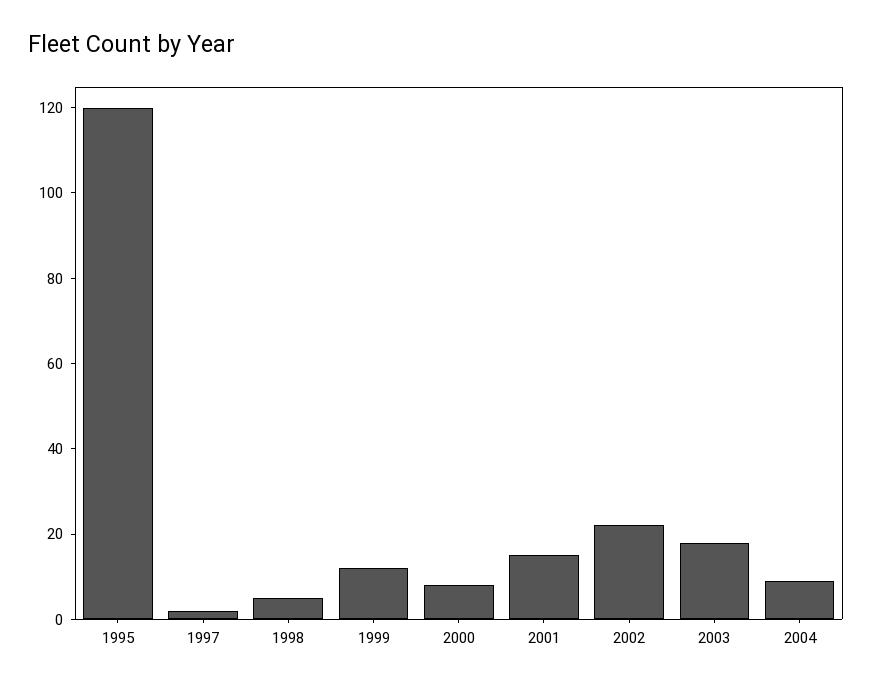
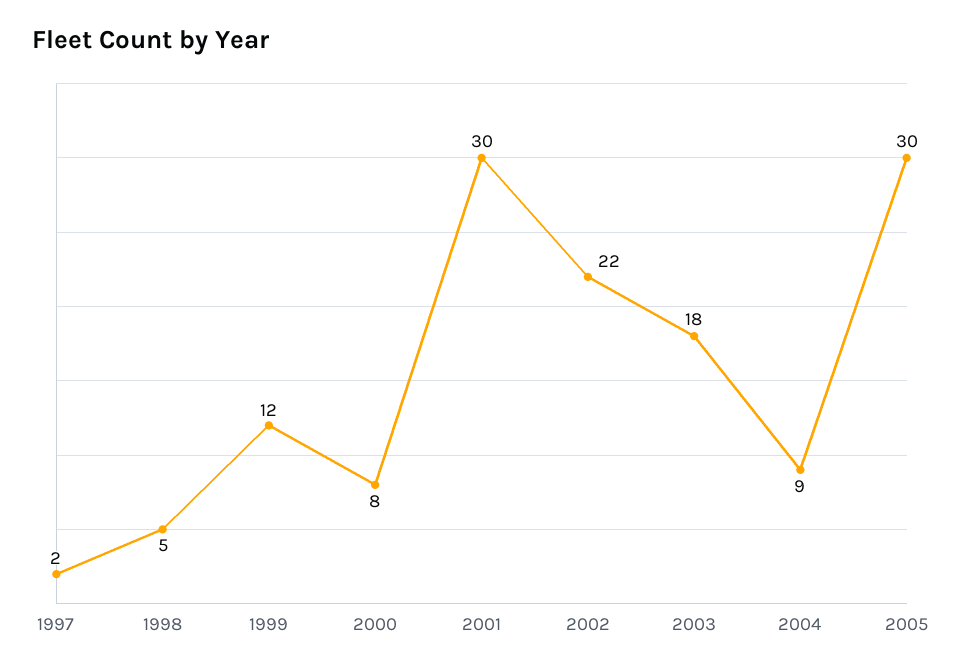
1995: 120 -> none
2001: 15 -> 30
2005: none -> 30

